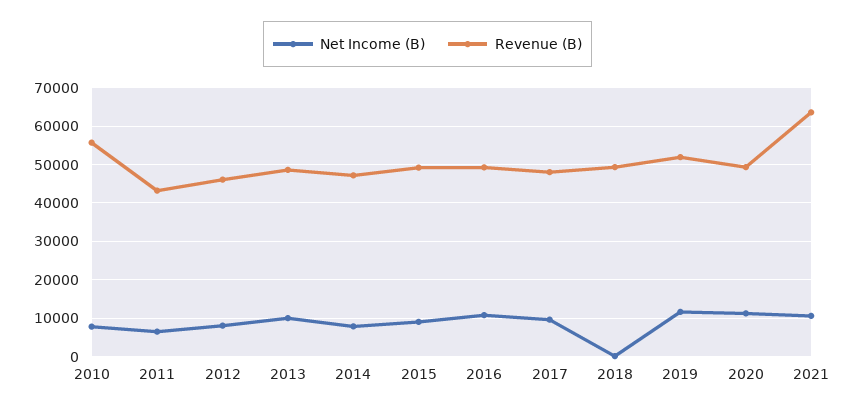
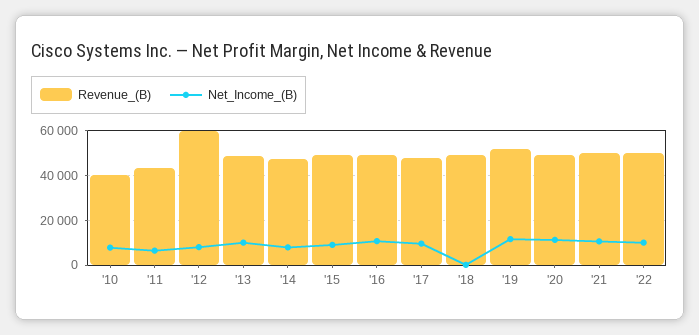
Revenue (B), 2010: 56000 -> 40000
Revenue (B), 2012: 46000 -> 60000
Revenue (B), 2021: 64000 -> 50000
Revenue (B), '22: none -> 50000
Net Income (B), '22: none -> 10000

